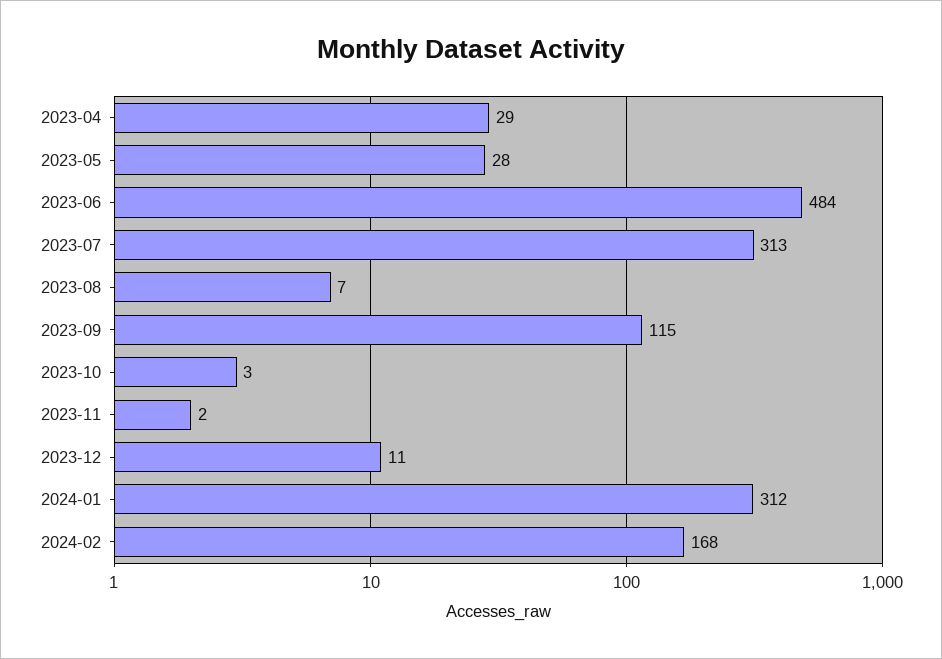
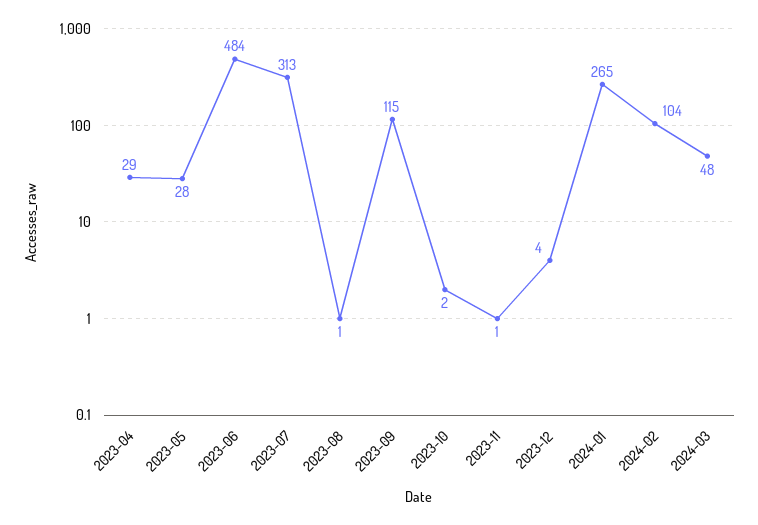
2023-08: 7 -> 1
2023-10: 3 -> 2
2023-11: 2 -> 1
2023-12: 11 -> 4
2024-01: 312 -> 265
2024-02: 168 -> 104
2024-03: none -> 48

